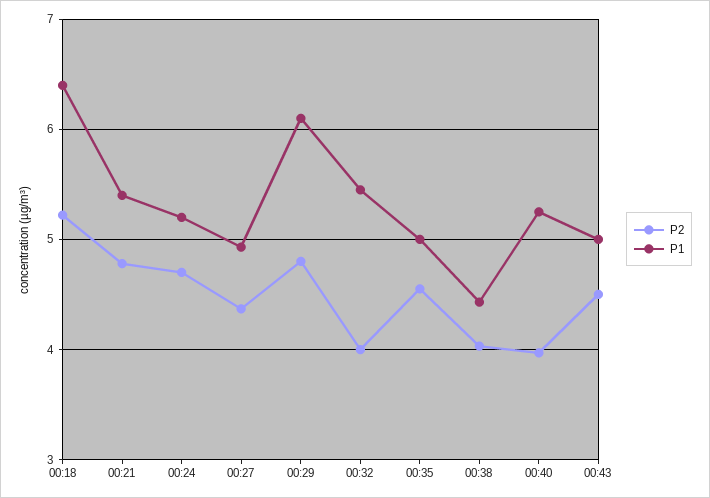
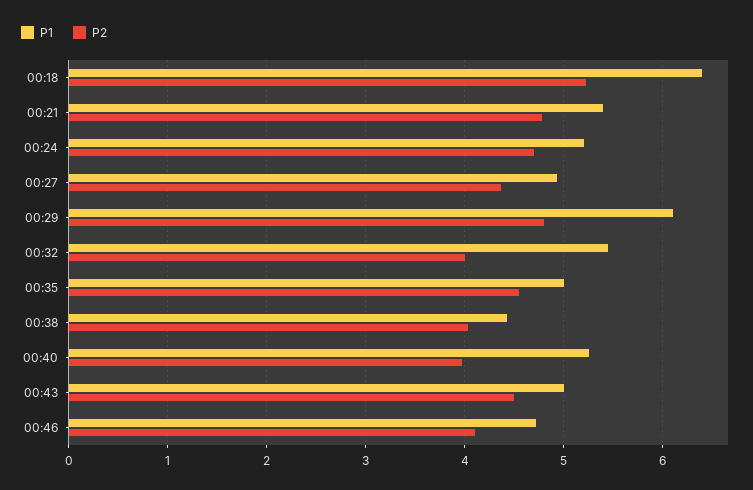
P1, 00:46: none -> 4.7
P2, 00:46: none -> 4.1

